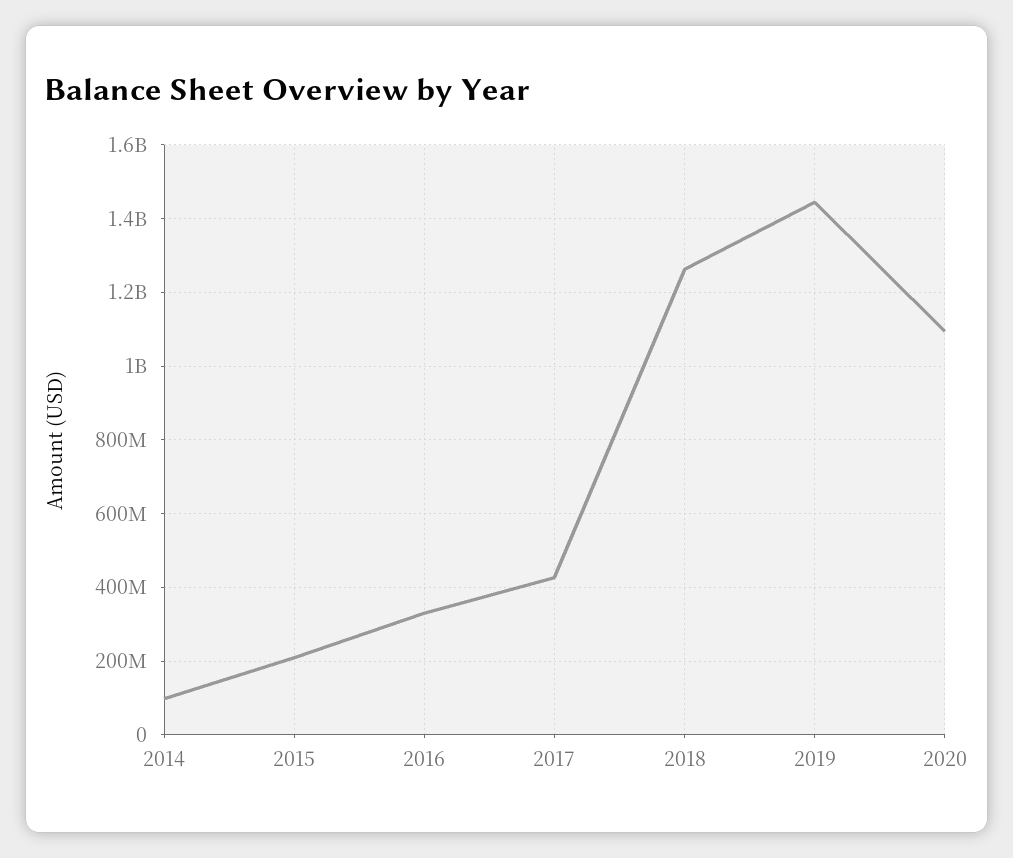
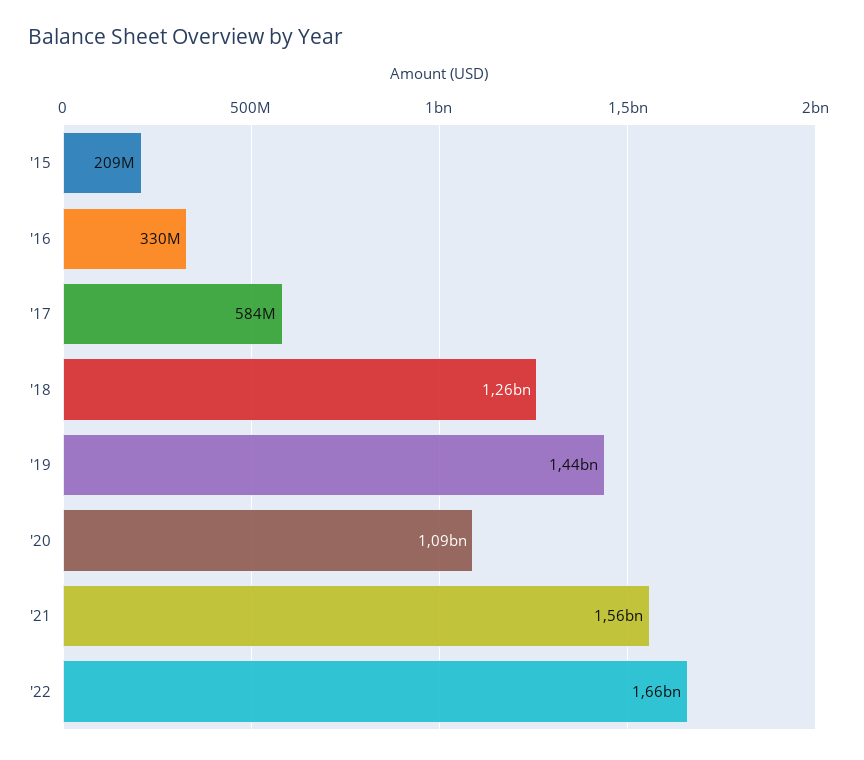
2014: 100000000 -> none
2017: 420000000 -> 584000000
'21: none -> 1560000000
'22: none -> 1660000000

